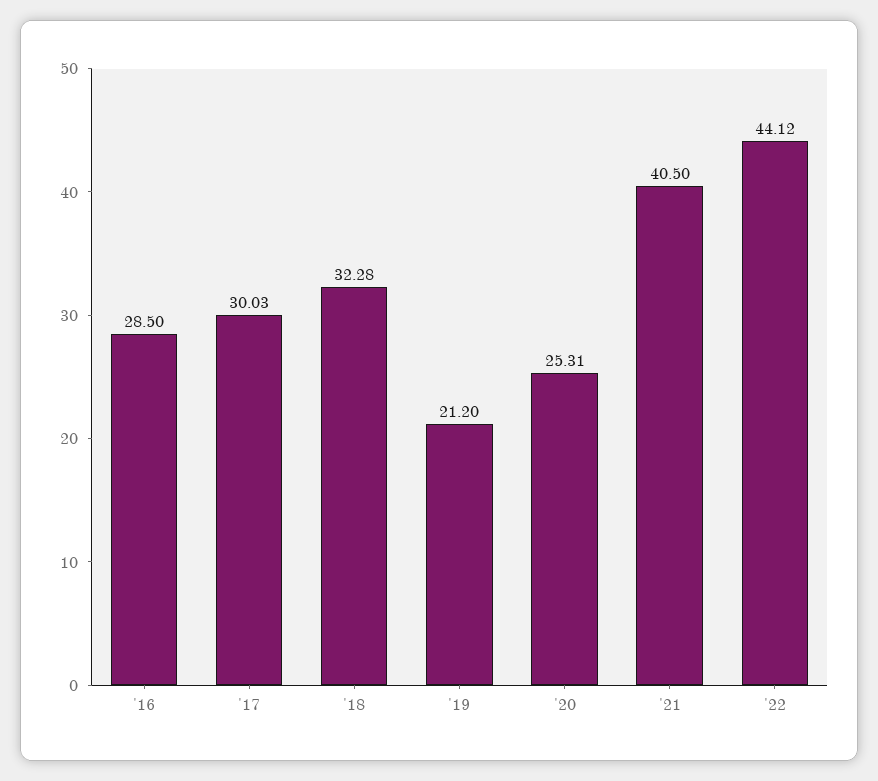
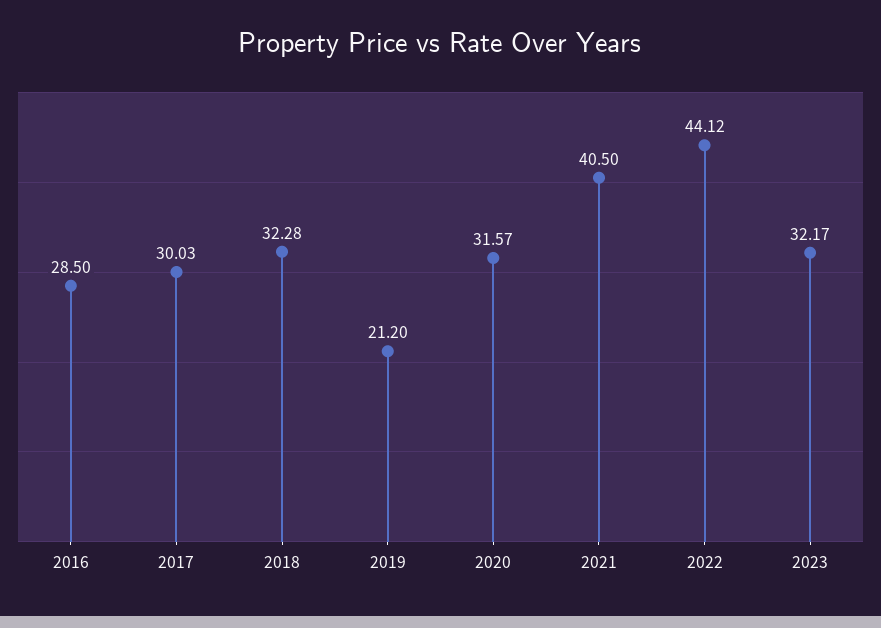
'20: 25.31 -> 31.57
2023: none -> 32.17

